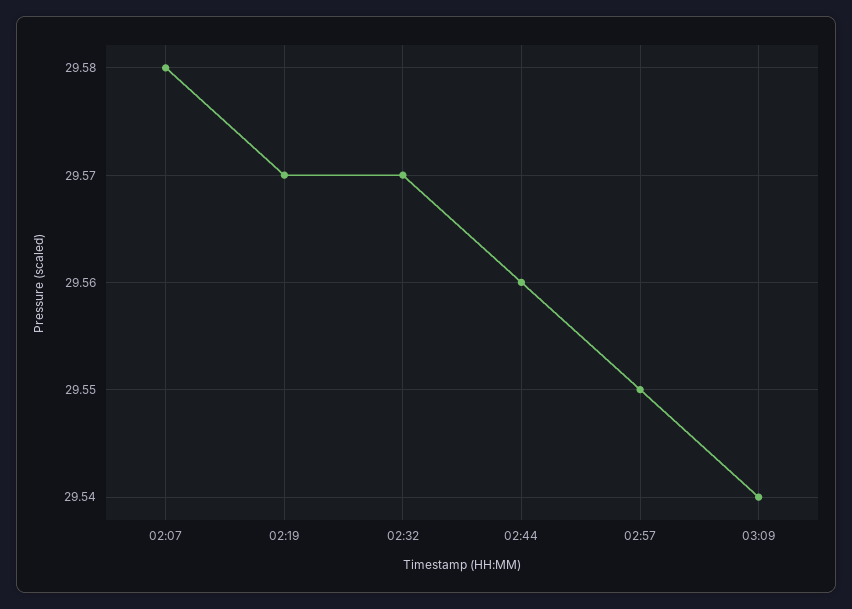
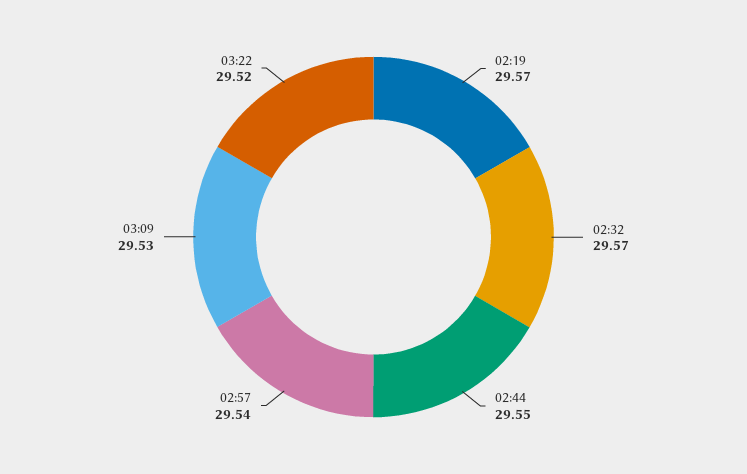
02:07: 29.58 -> none
02:44: 29.56 -> 29.55
02:57: 29.55 -> 29.54
03:09: 29.54 -> 29.53
03:22: none -> 29.52

